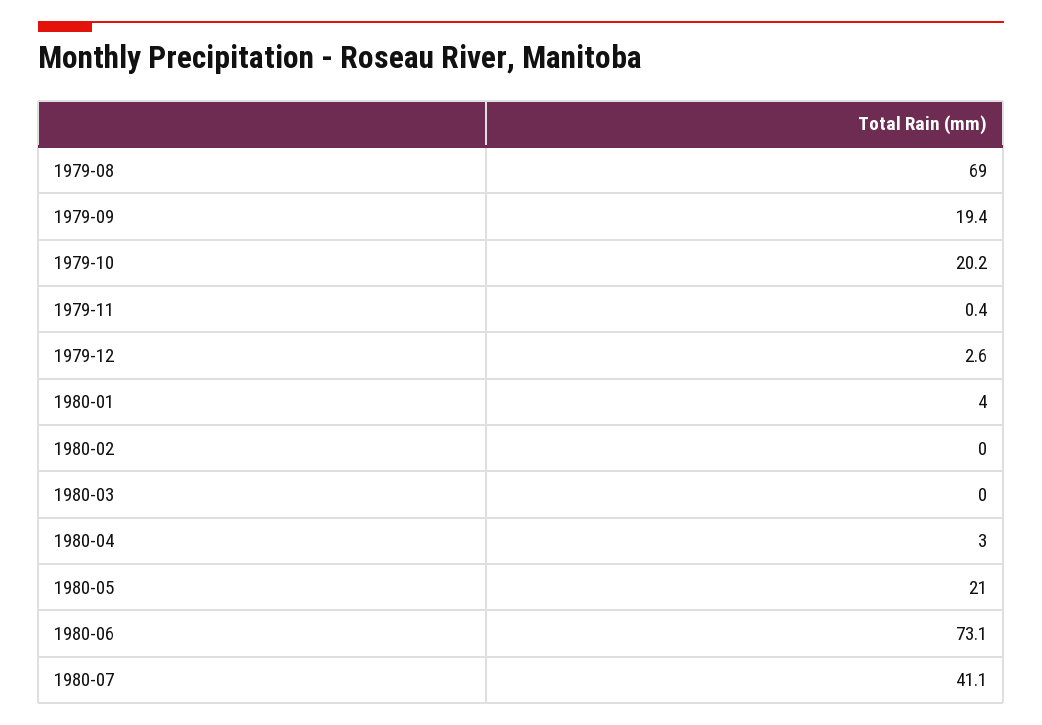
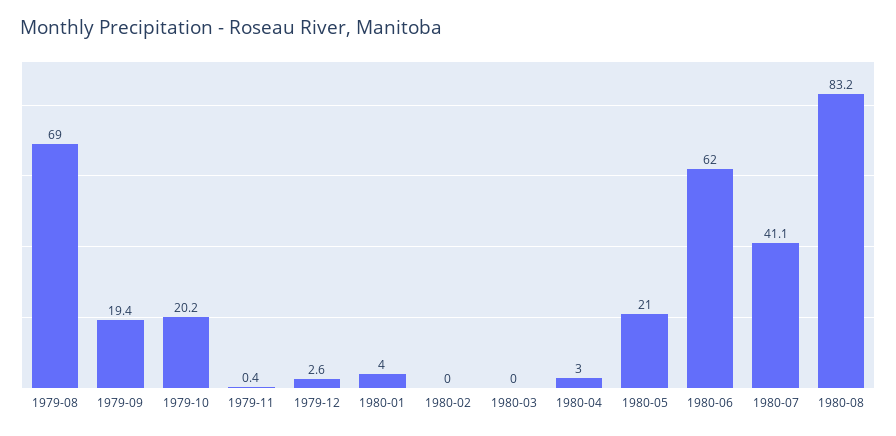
1980-06: 73.1 -> 62
1980-08: none -> 83.2

